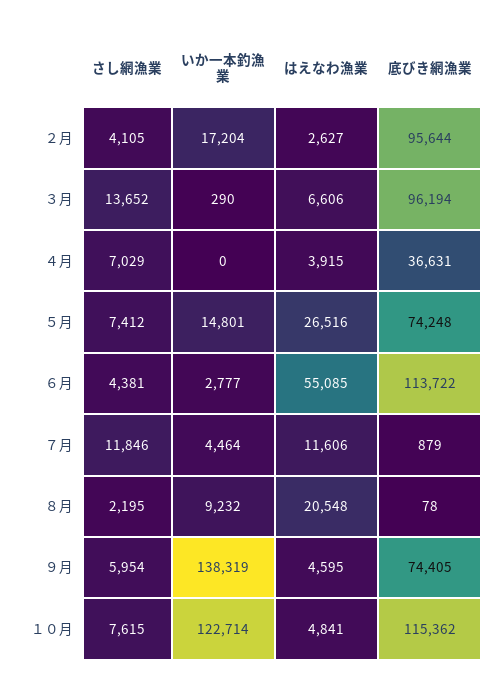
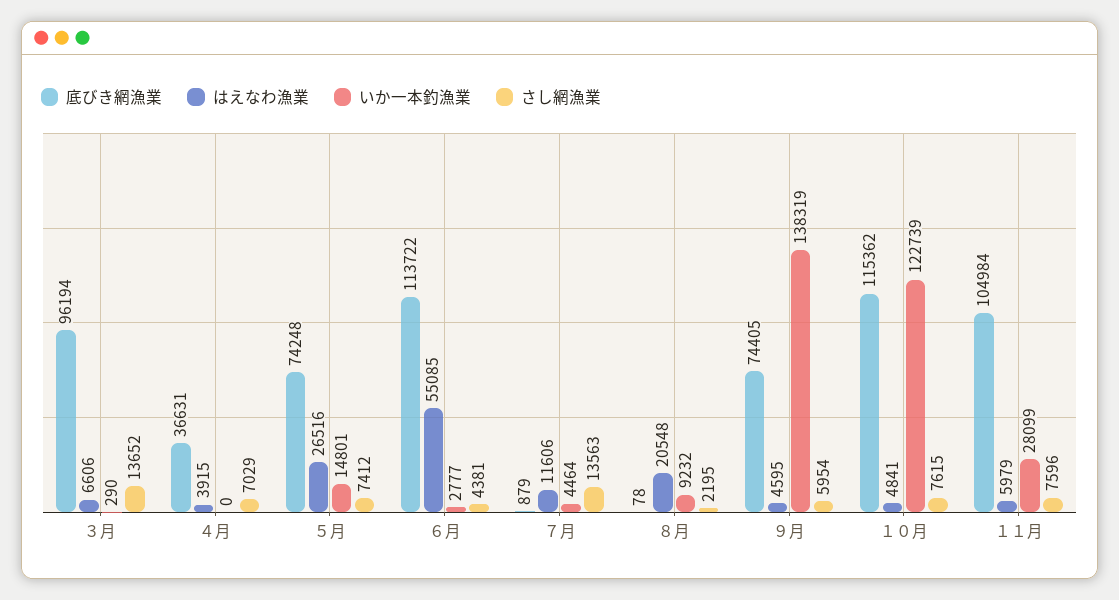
さし網漁業, ２月: 4105 -> none
いか一本釣漁業, ２月: 17204 -> none
はえなわ漁業, ２月: 2627 -> none
底びき網漁業, ２月: 95644 -> none
さし網漁業, ７月: 11846 -> 13563
いか一本釣漁業, １０月: 122714 -> 122739
底びき網漁業, １１月: none -> 104984
はえなわ漁業, １１月: none -> 5979
いか一本釣漁業, １１月: none -> 28099
さし網漁業, １１月: none -> 7596

